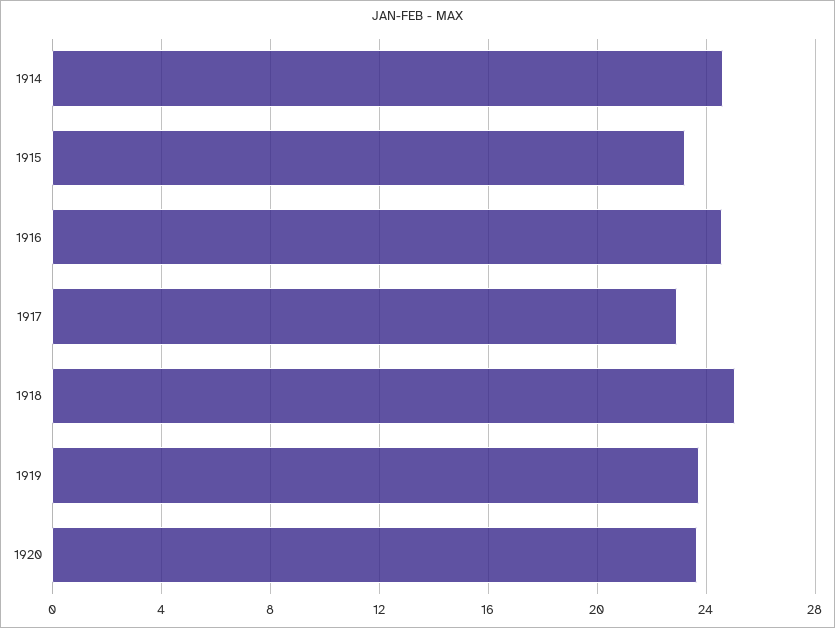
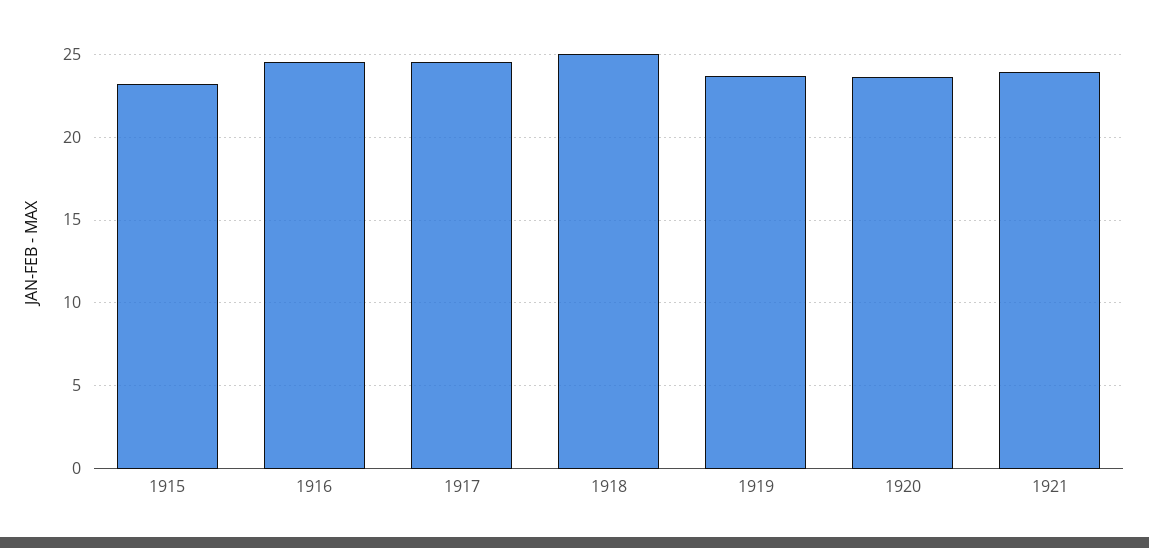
1914: 24.5 -> none
1917: 23 -> 24.5
1921: none -> 24

